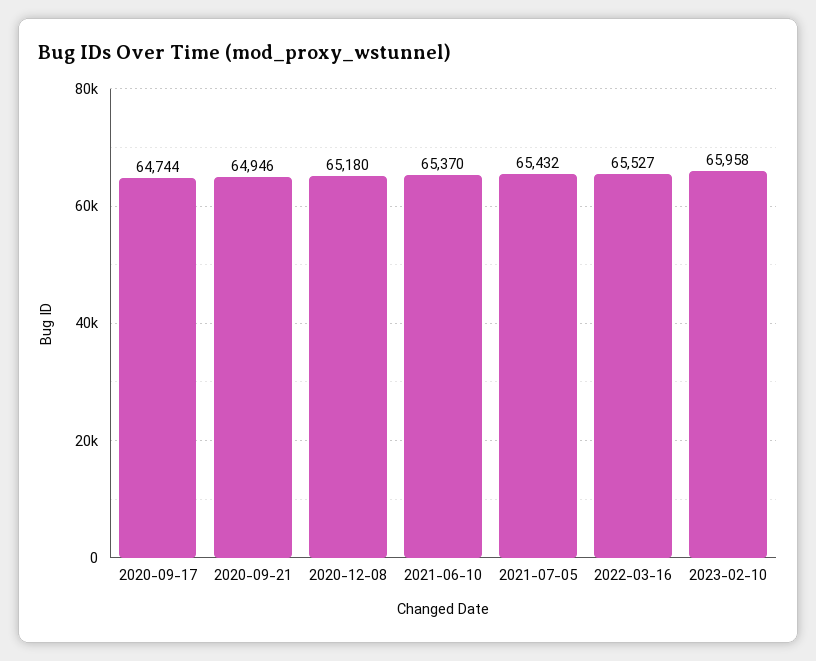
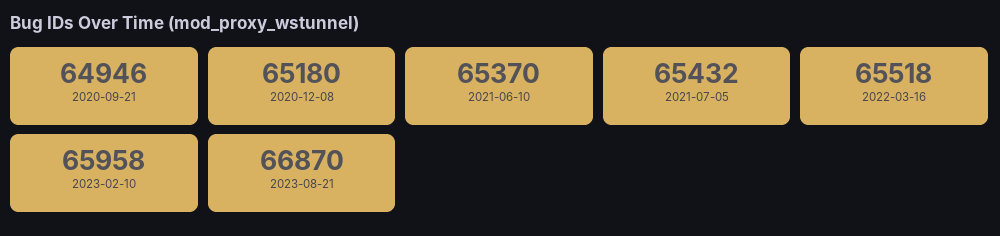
2020-09-17: 64744 -> none
2022-03-16: 65527 -> 65518
2023-08-21: none -> 66870

